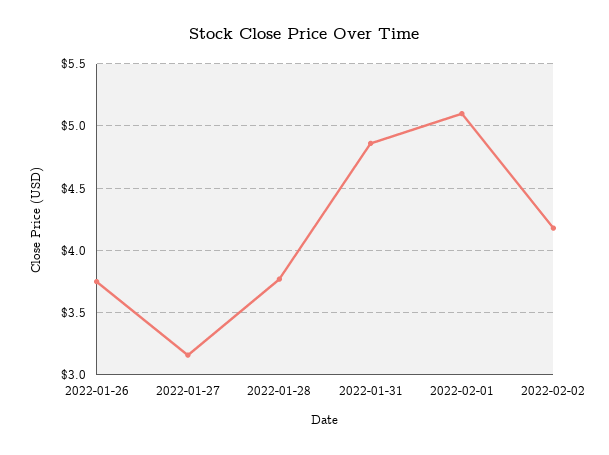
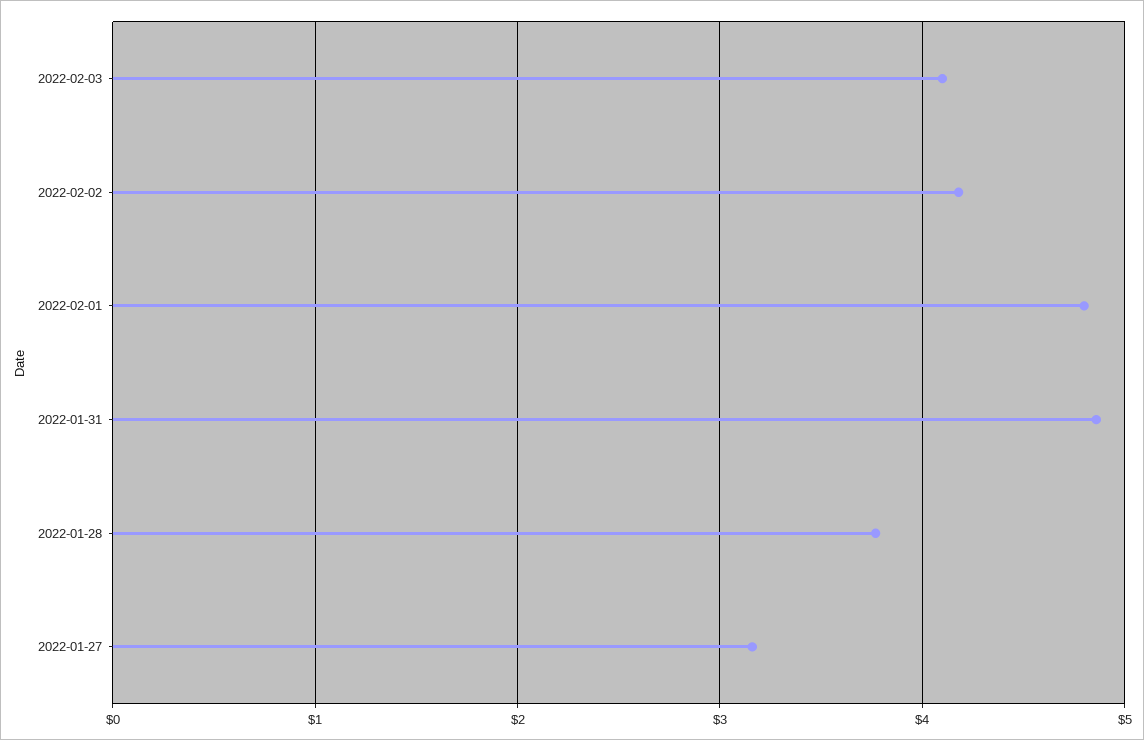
2022-01-26: 3.75 -> none
2022-02-01: 5.1 -> 4.8
2022-02-03: none -> 4.1

